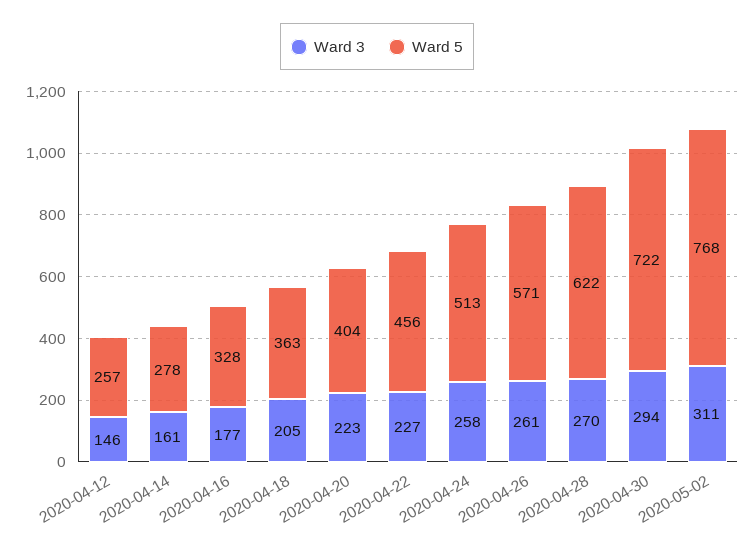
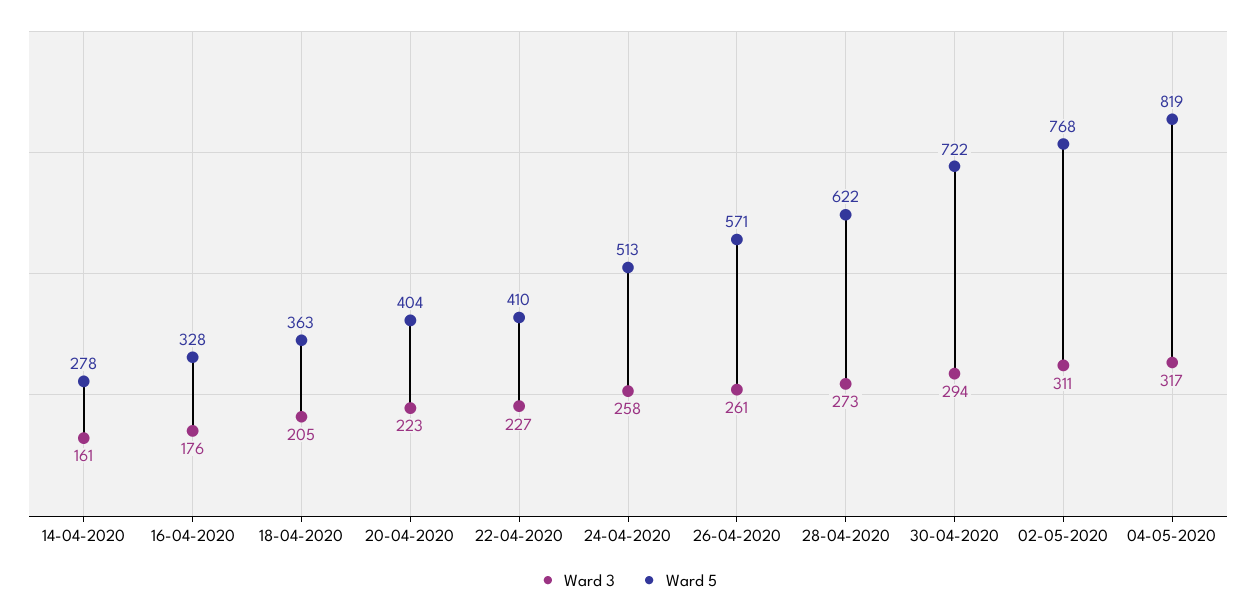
Ward 3, 2020-04-12: 146 -> none
Ward 5, 2020-04-12: 257 -> none
Ward 3, 2020-04-16: 177 -> 176
Ward 5, 2020-04-22: 456 -> 410
Ward 3, 2020-04-28: 270 -> 273
Ward 3, 04-05-2020: none -> 317
Ward 5, 04-05-2020: none -> 819

